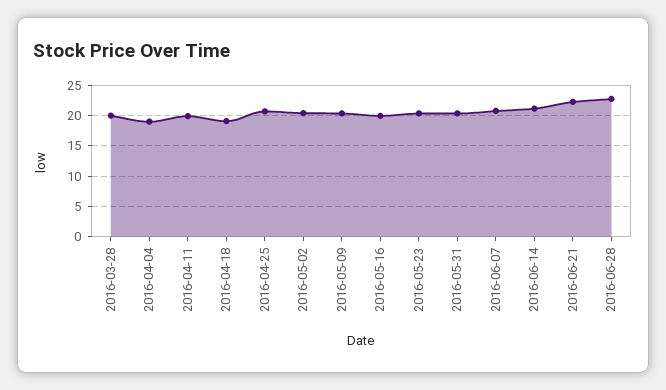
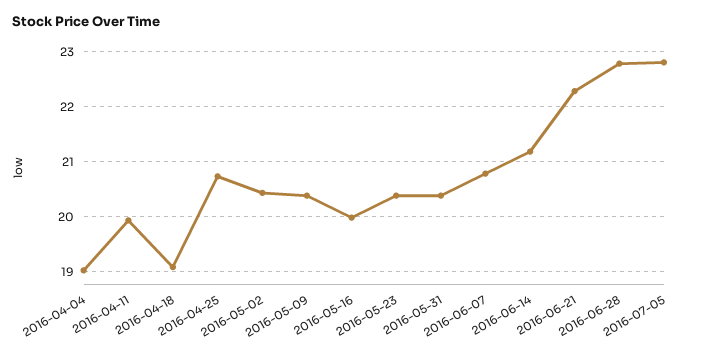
2016-03-28: 20 -> none
2016-07-05: none -> 22.8

